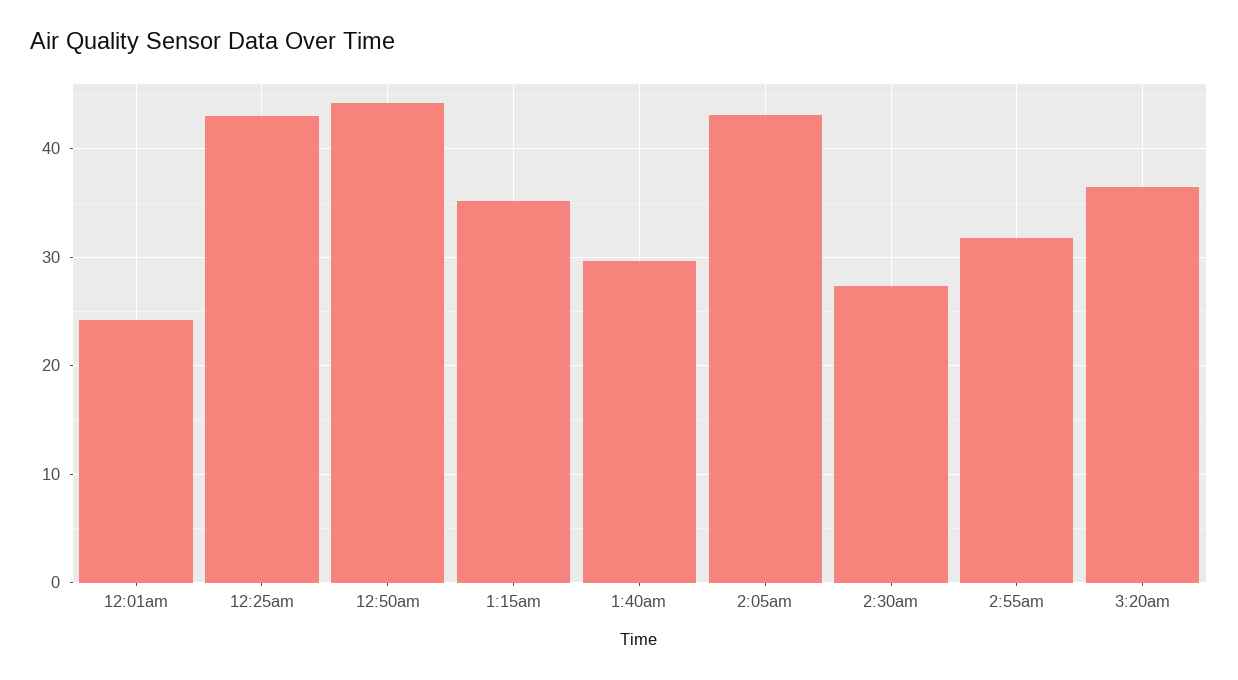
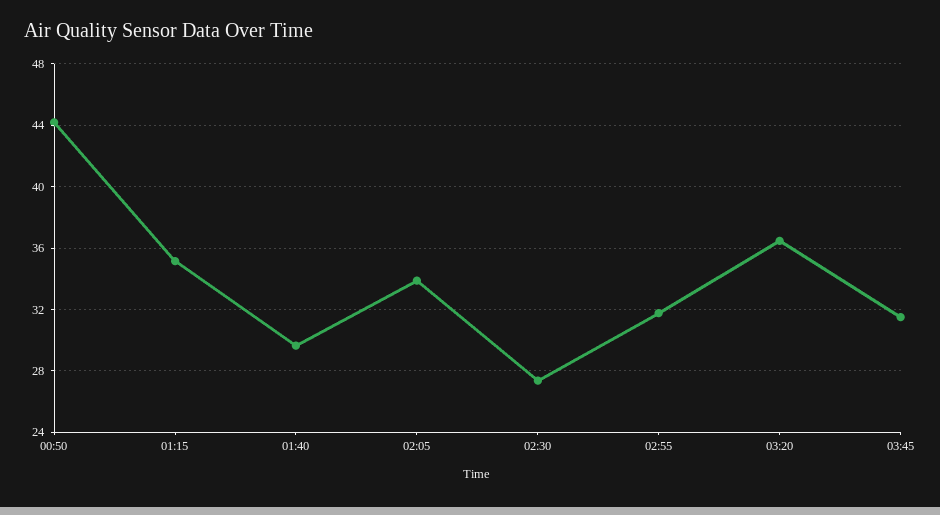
12:01am: 24 -> none
12:25am: 43 -> none
2:05am: 43 -> 34
03:45: none -> 31.5

